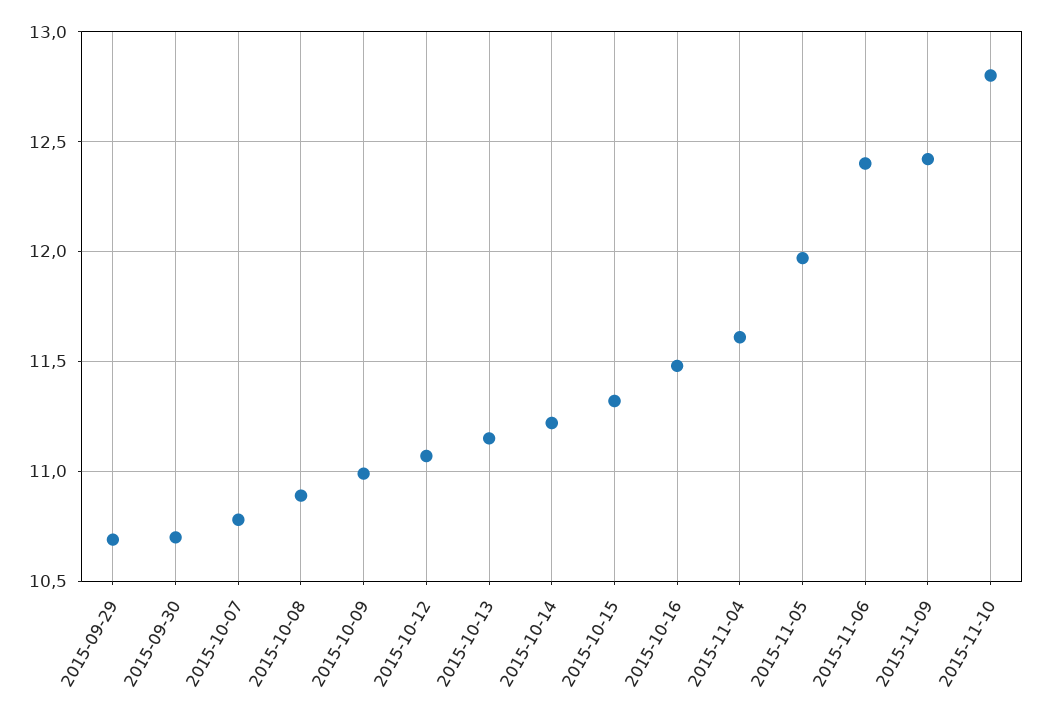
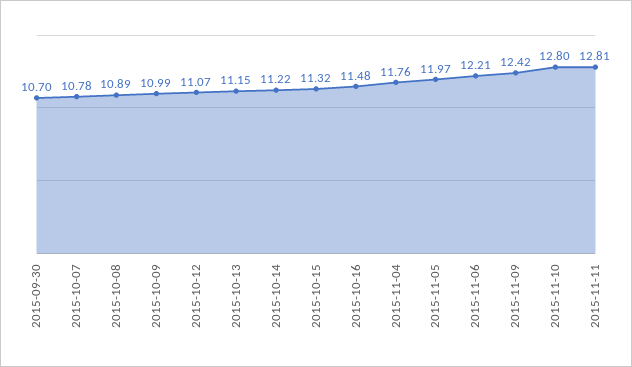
2015-09-29: 10.7 -> none
2015-11-04: 11.6 -> 11.76
2015-11-06: 12.4 -> 12.21
2015-11-11: none -> 12.81

